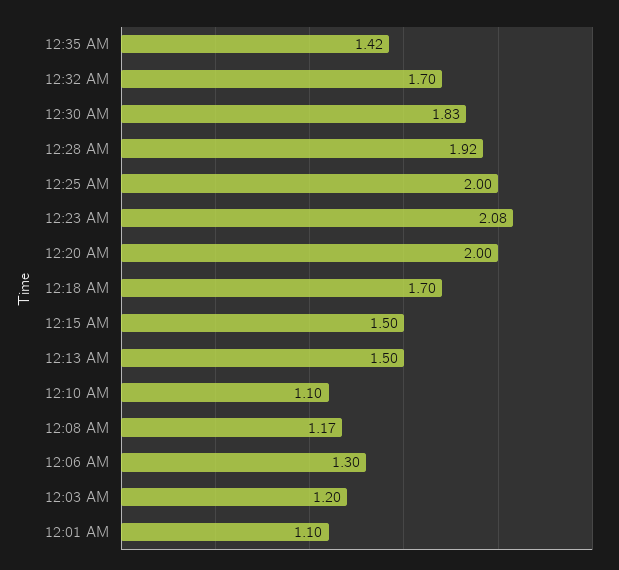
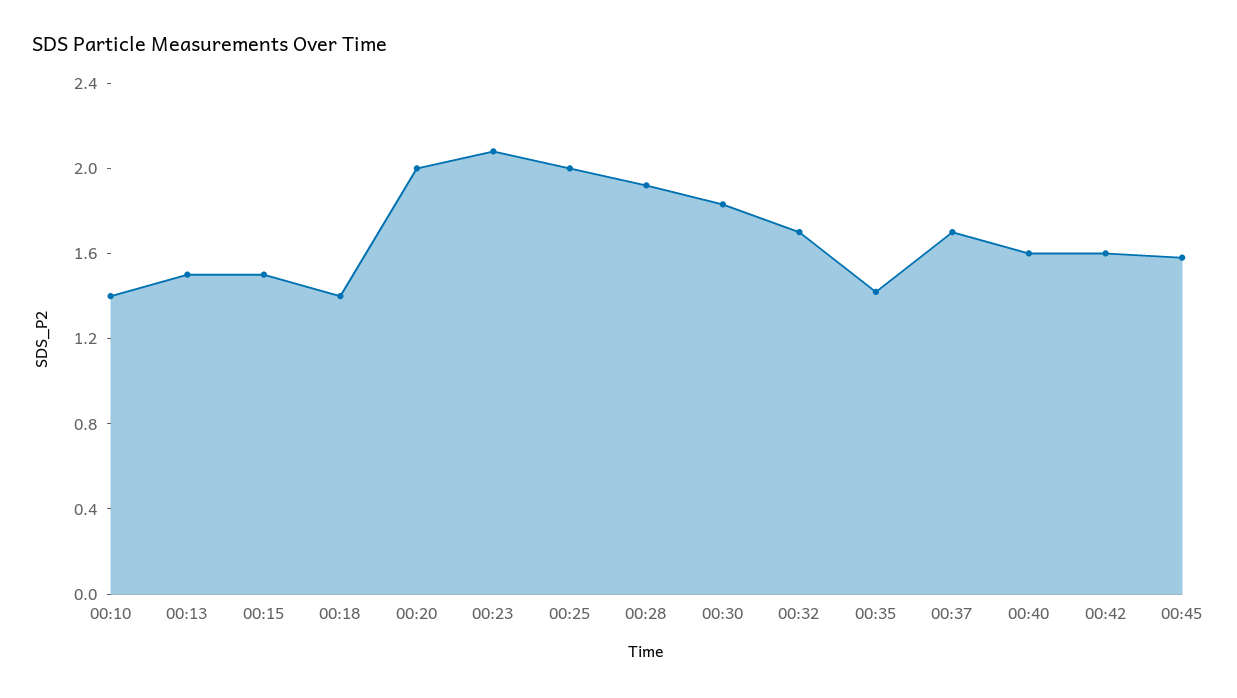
12:18 AM: 1.7 -> 1.4
12:10 AM: 1.1 -> 1.4
12:08 AM: 1.17 -> none
12:06 AM: 1.3 -> none
12:03 AM: 1.2 -> none
12:01 AM: 1.1 -> none
00:37: none -> 1.7
00:40: none -> 1.6
00:42: none -> 1.6
00:45: none -> 1.6

